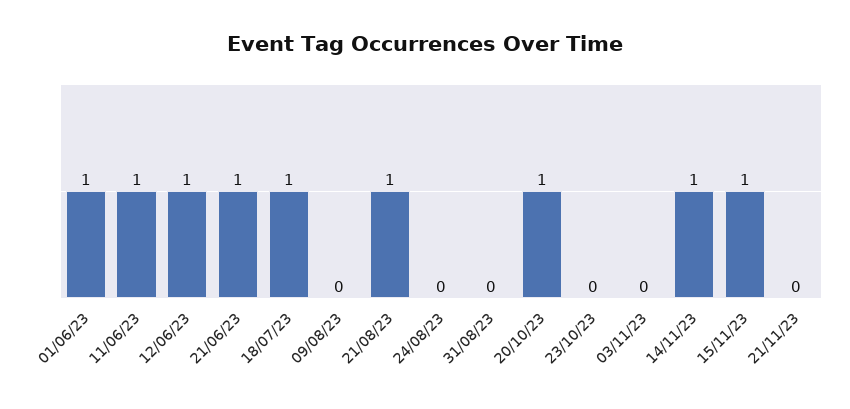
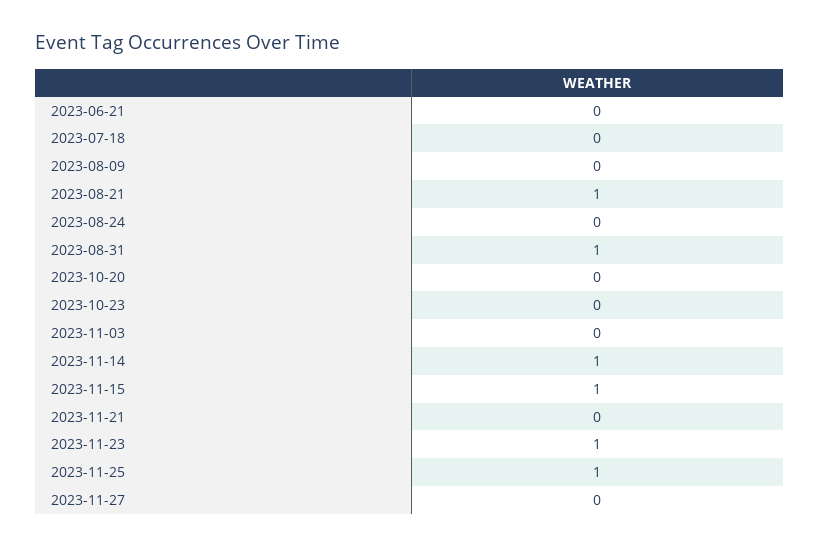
01/06/23: 1 -> none
11/06/23: 1 -> none
12/06/23: 1 -> none
21/06/23: 1 -> 0
18/07/23: 1 -> 0
31/08/23: 0 -> 1
20/10/23: 1 -> 0
2023-11-23: none -> 1
2023-11-25: none -> 1
2023-11-27: none -> 0

